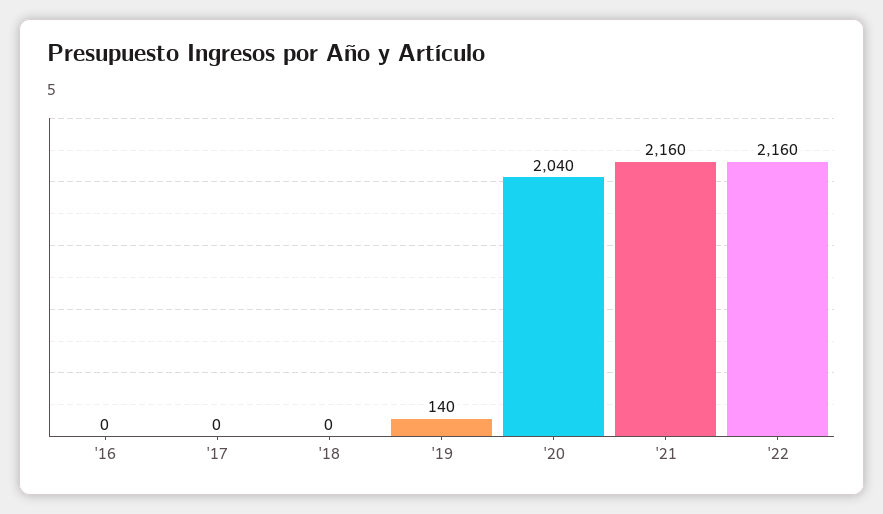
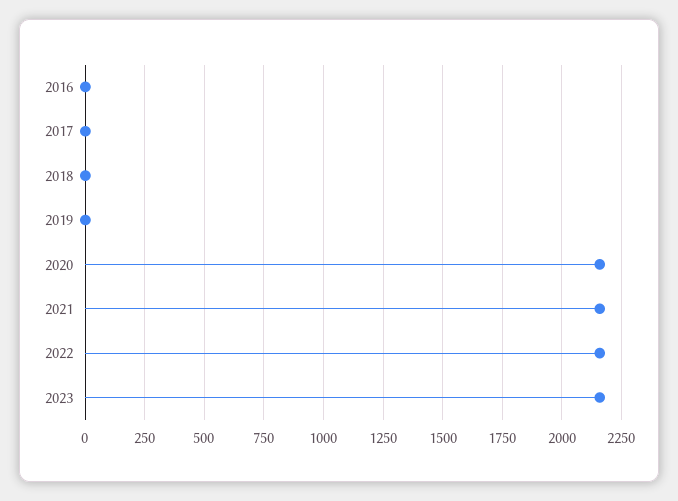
'19: 140 -> 0
'20: 2040 -> 2150
2023: none -> 2150

